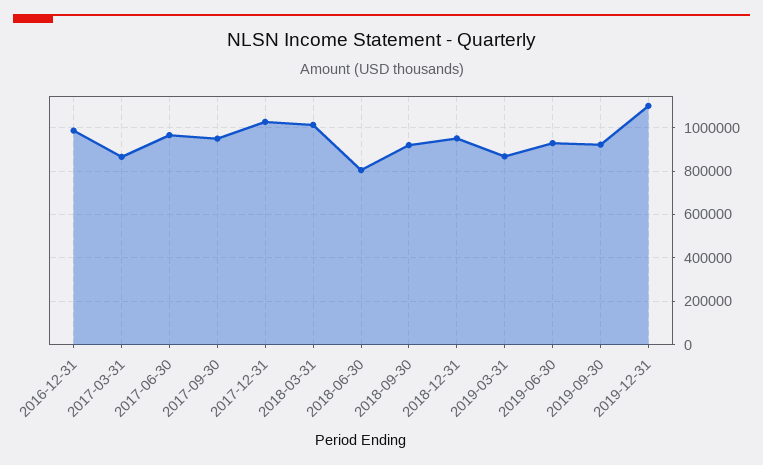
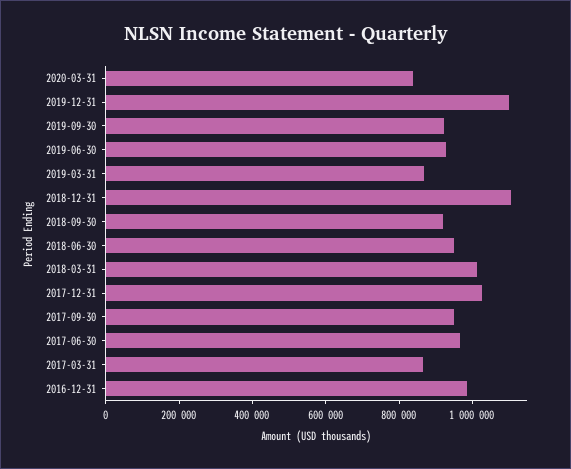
2018-06-30: 800000 -> 950000
2018-12-31: 950000 -> 1100000
2020-03-31: none -> 850000

